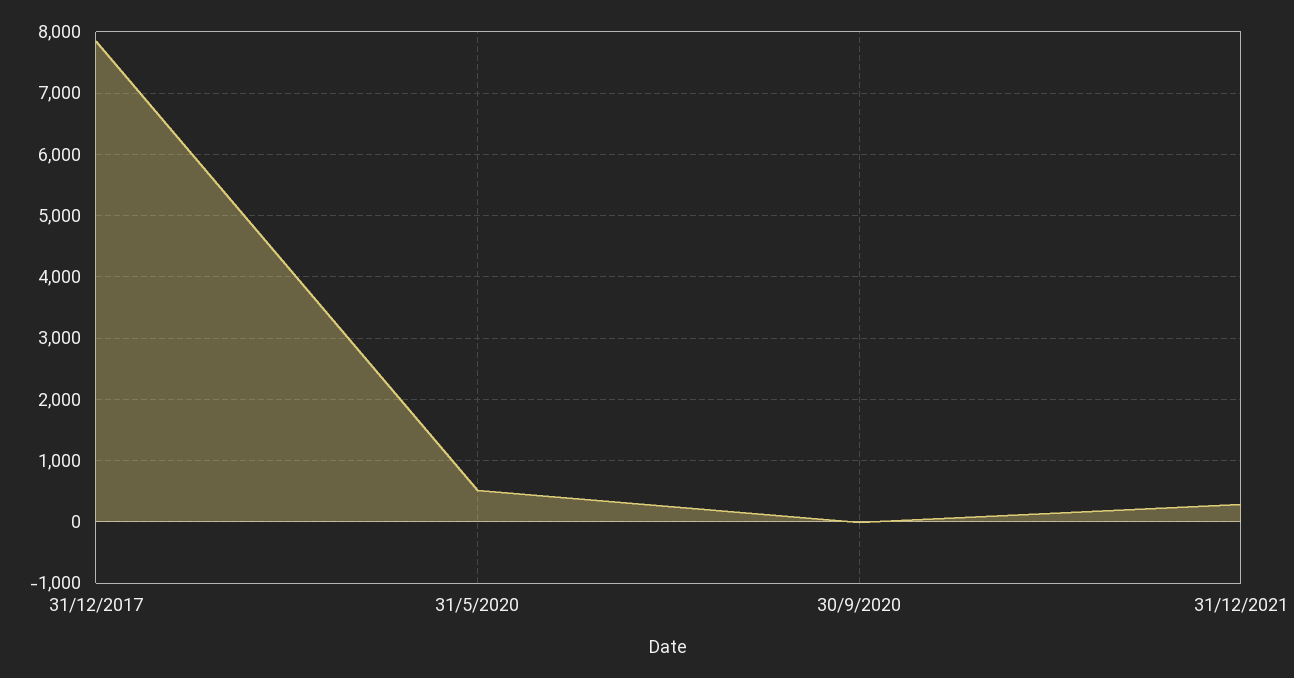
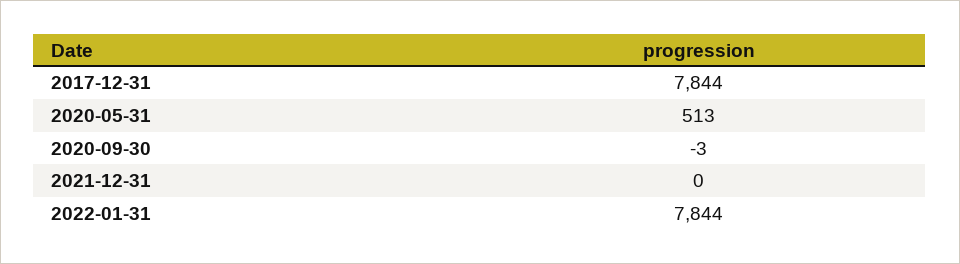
31/12/2021: 300 -> 0
2022-01-31: none -> 7844

